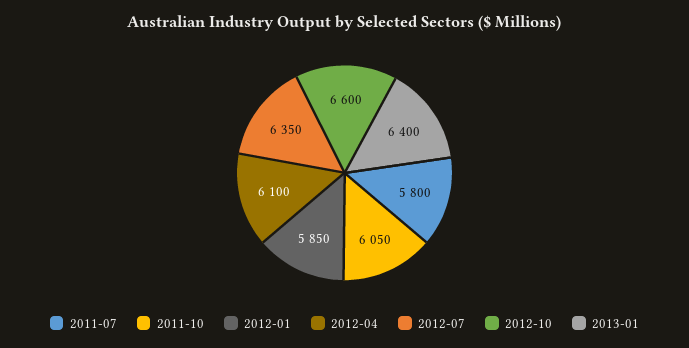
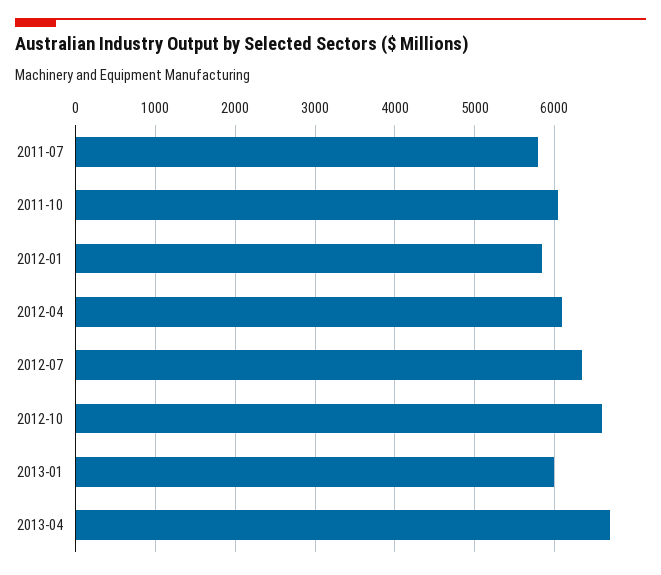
2013-01: 6400 -> 6000
2013-04: none -> 6700

